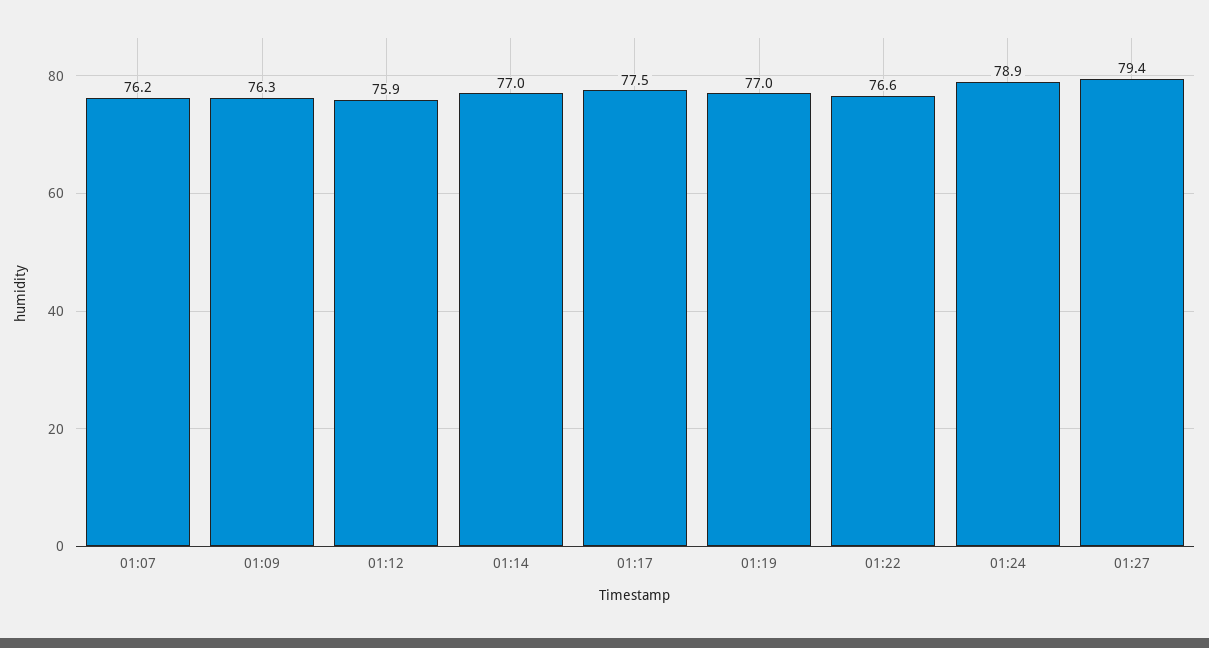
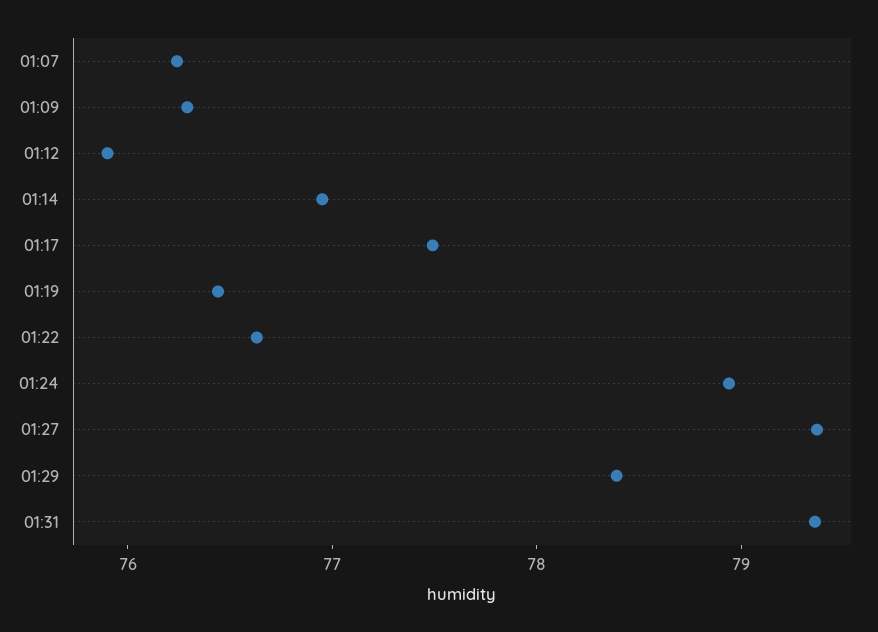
01:19: 77 -> 76.4
01:29: none -> 78.4
01:31: none -> 79.4

